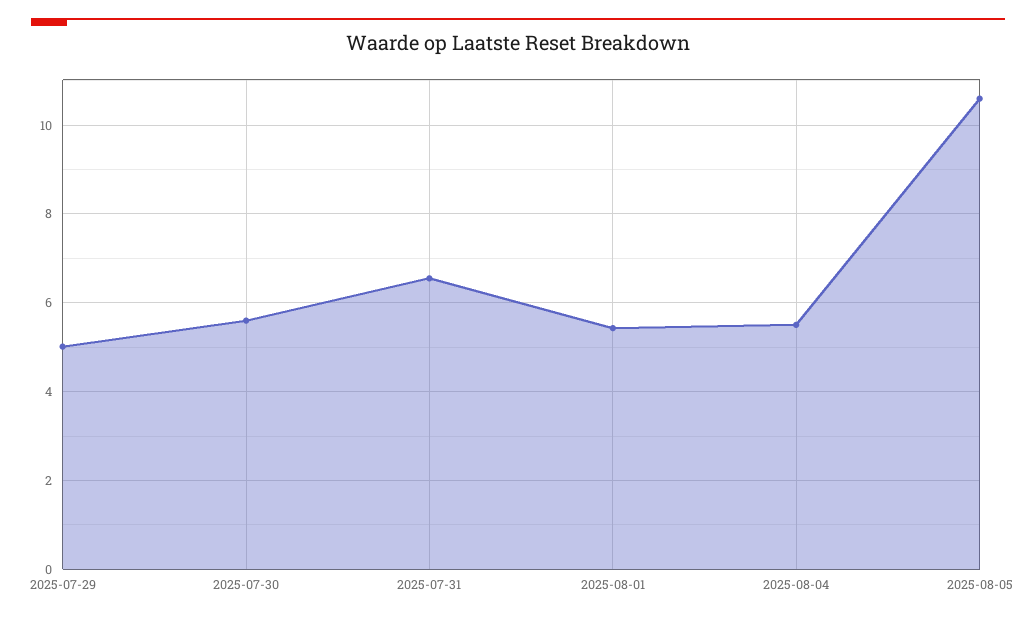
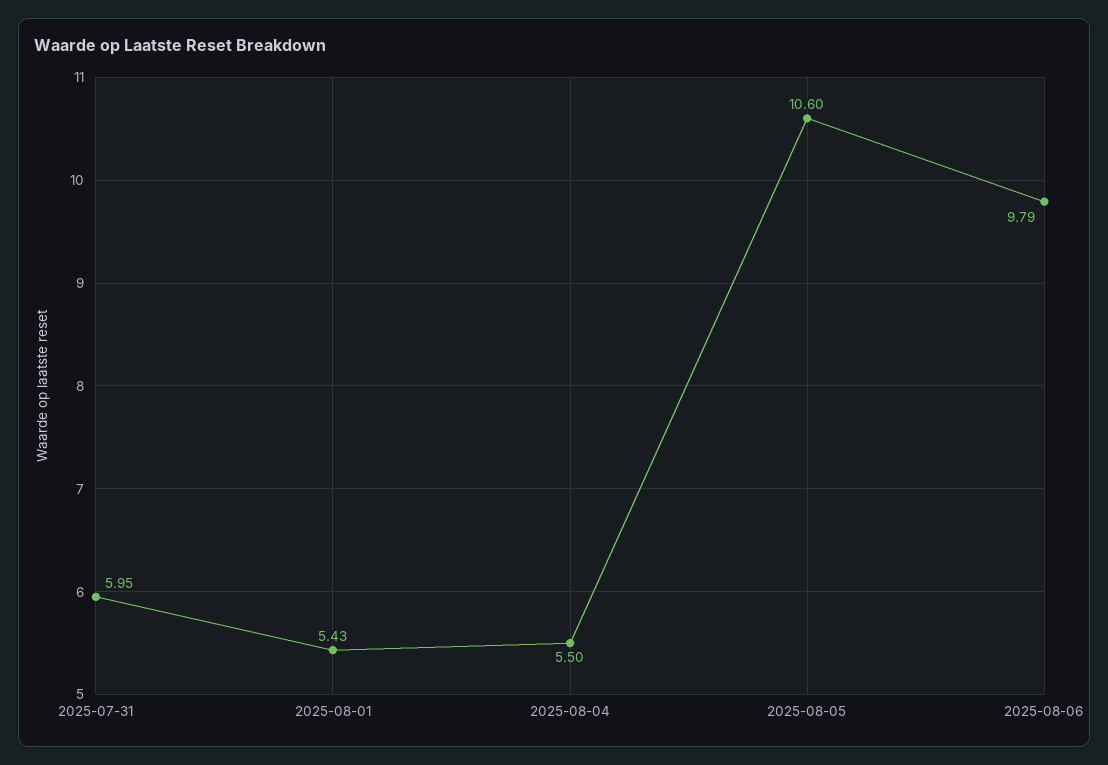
2025-07-29: 5 -> none
2025-07-30: 5.6 -> none
2025-07-31: 6.6 -> 5.95
2025-08-06: none -> 9.79

